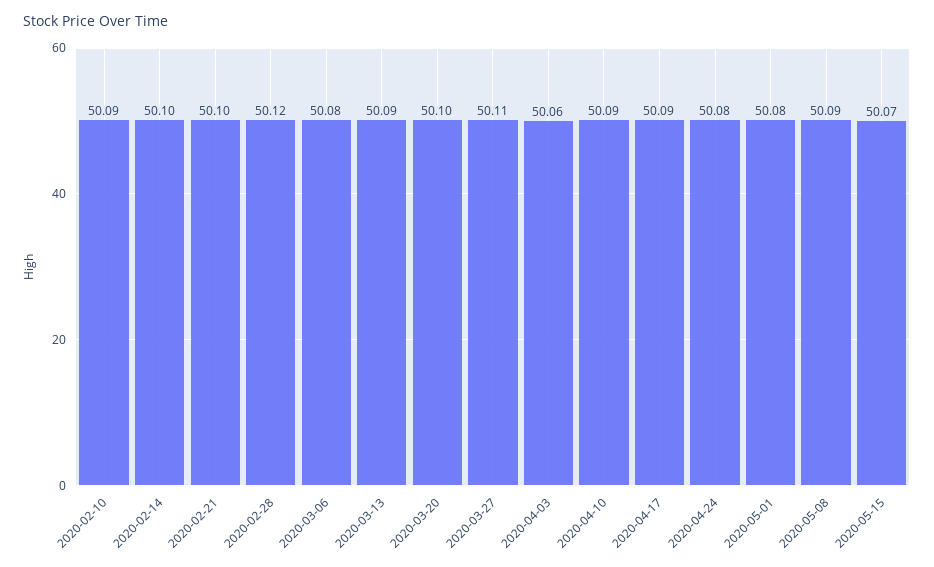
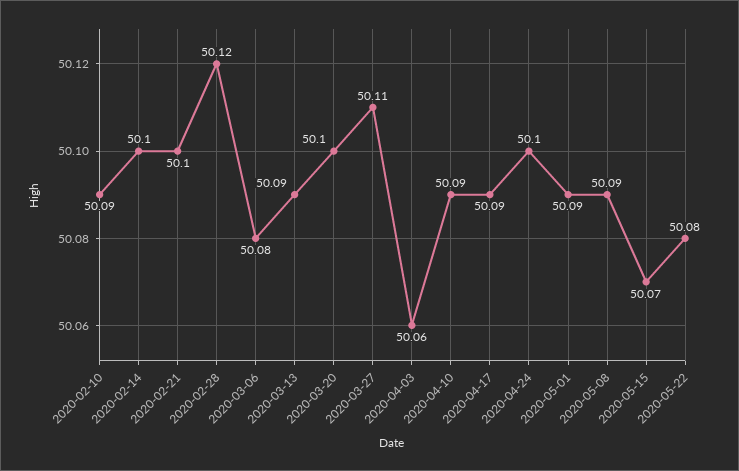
2020-04-24: 50.08 -> 50.1
2020-05-01: 50.08 -> 50.09
2020-05-22: none -> 50.08

